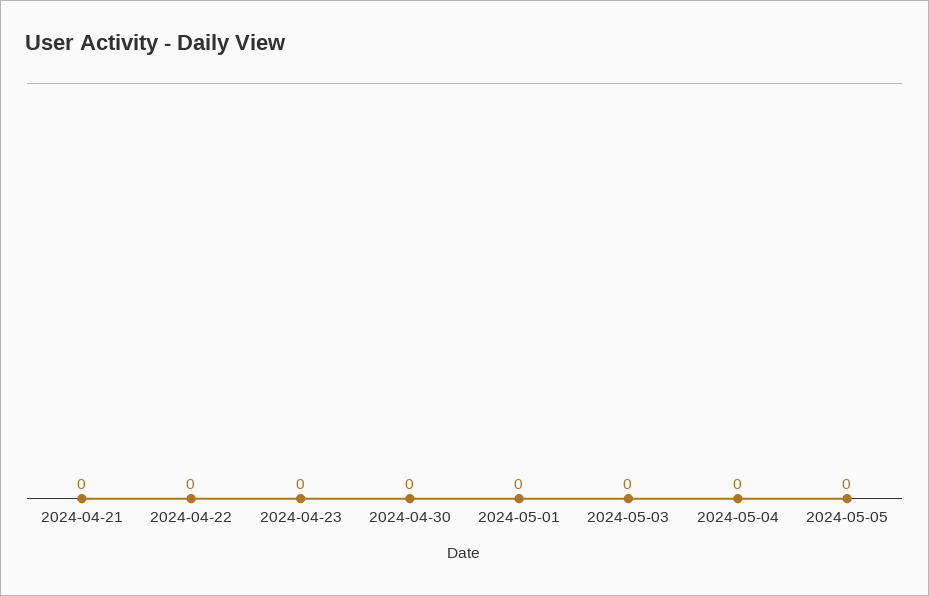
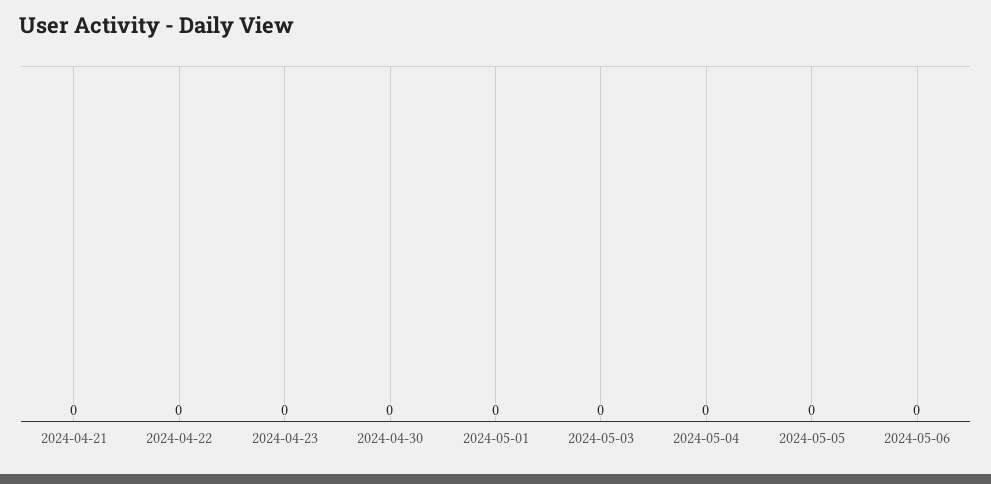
2024-05-06: none -> 0

